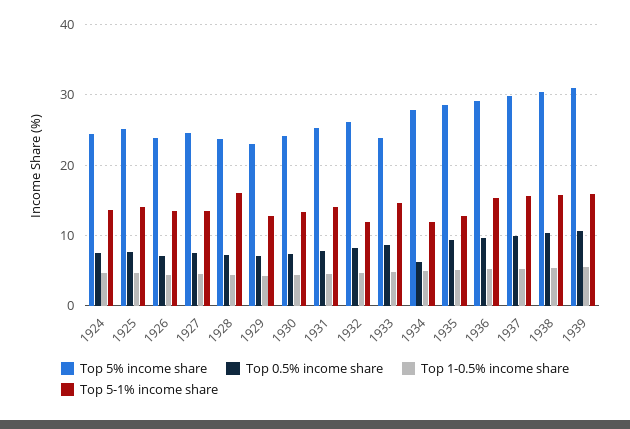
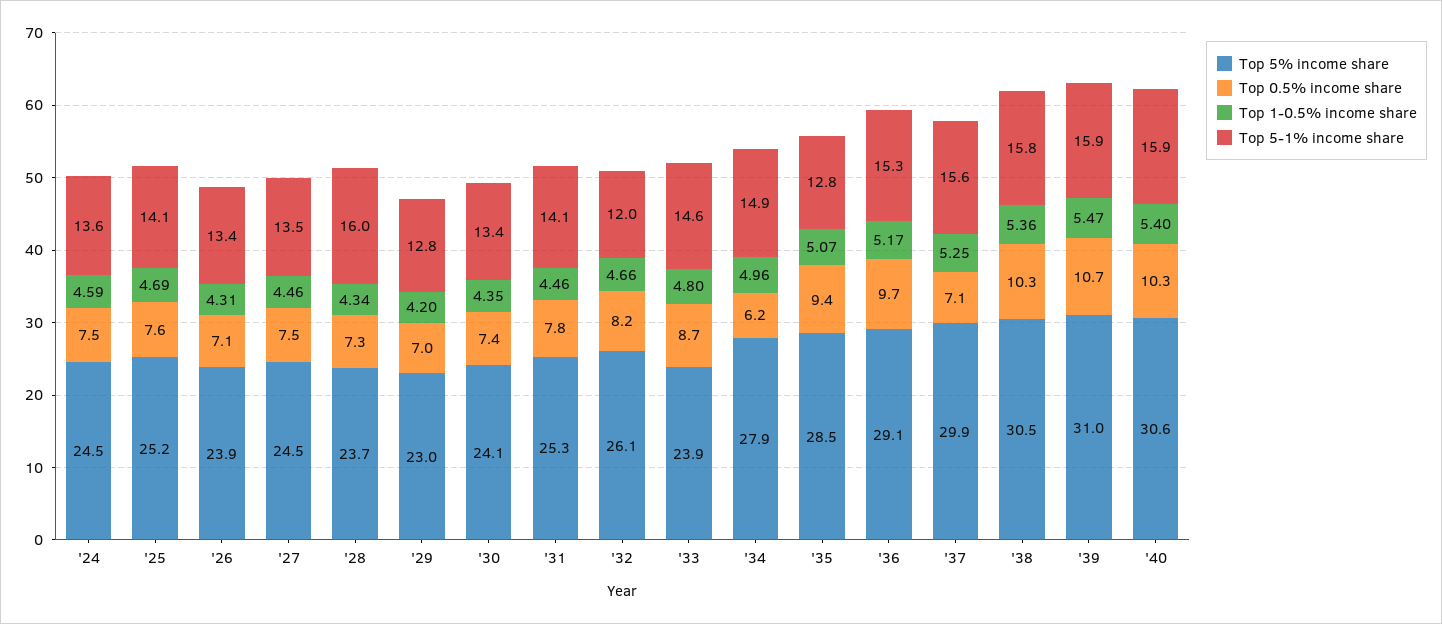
Top 5-1% income share, 1934: 12 -> 14.9
Top 0.5% income share, 1937: 10 -> 7.1
Top 5% income share, '40: none -> 30.6
Top 0.5% income share, '40: none -> 10.3
Top 1-0.5% income share, '40: none -> 5.4
Top 5-1% income share, '40: none -> 15.9

